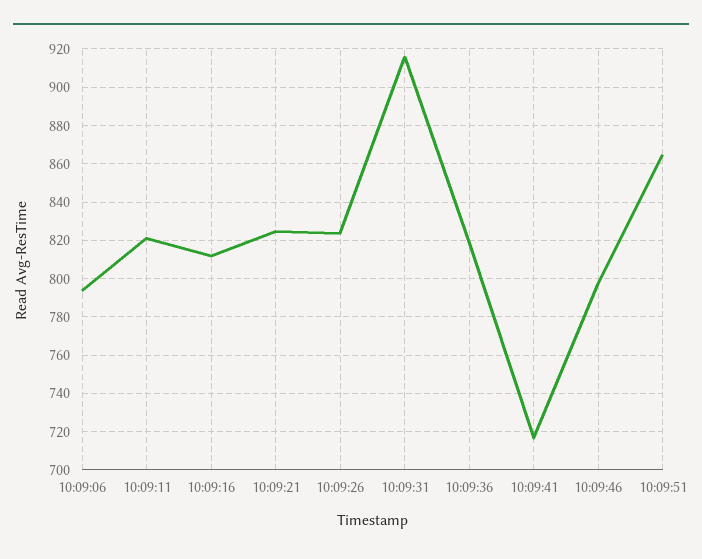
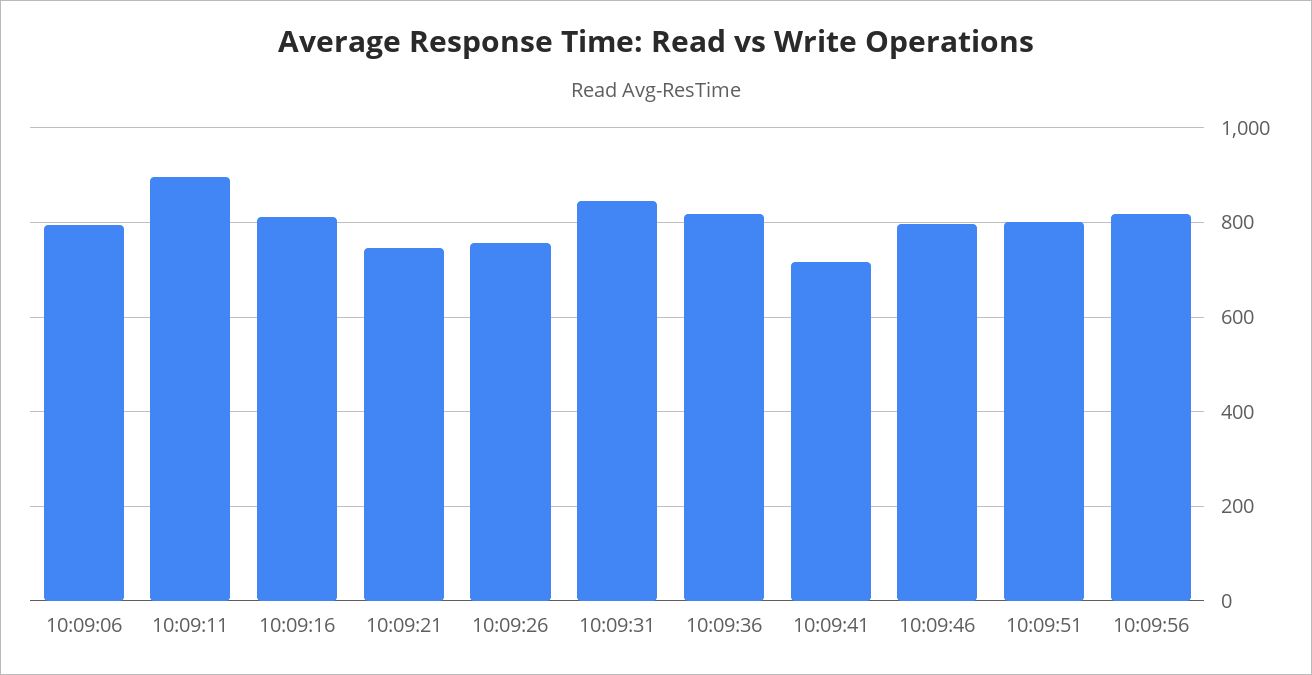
10:09:11: 820 -> 900
10:09:21: 825 -> 740
10:09:26: 825 -> 760
10:09:31: 915 -> 840
10:09:51: 865 -> 800
10:09:56: none -> 820

